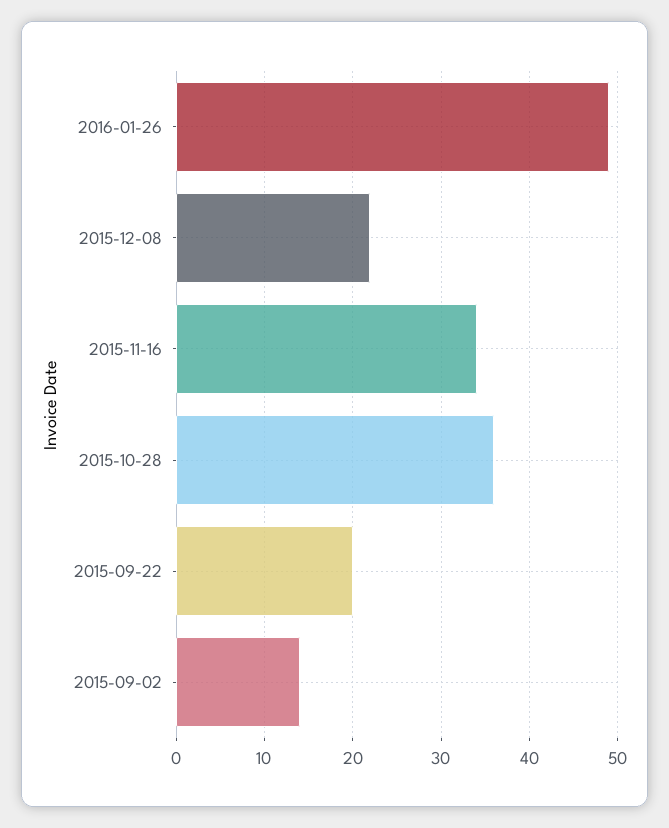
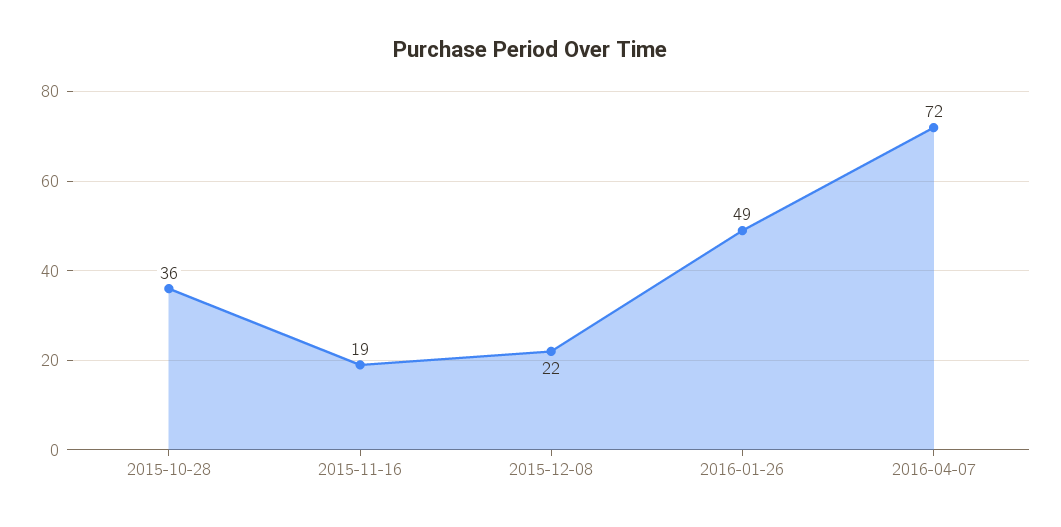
2015-11-16: 34 -> 19
2015-09-22: 20 -> none
2015-09-02: 14 -> none
2016-04-07: none -> 72

